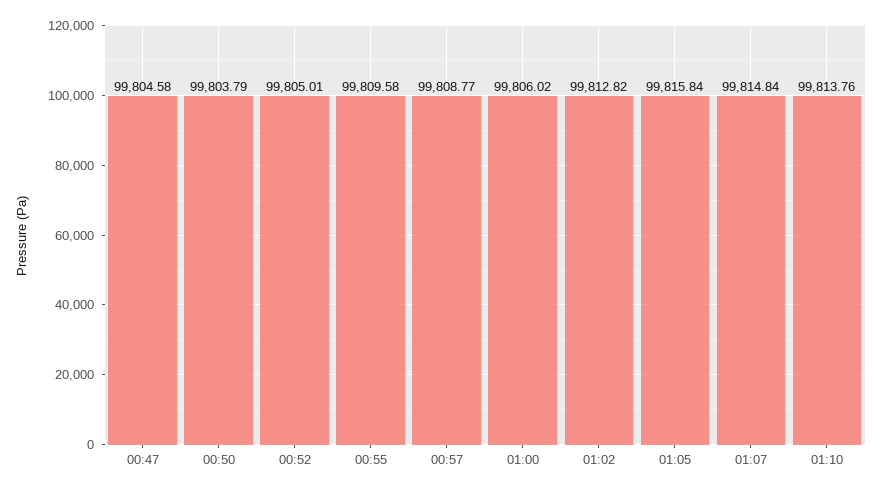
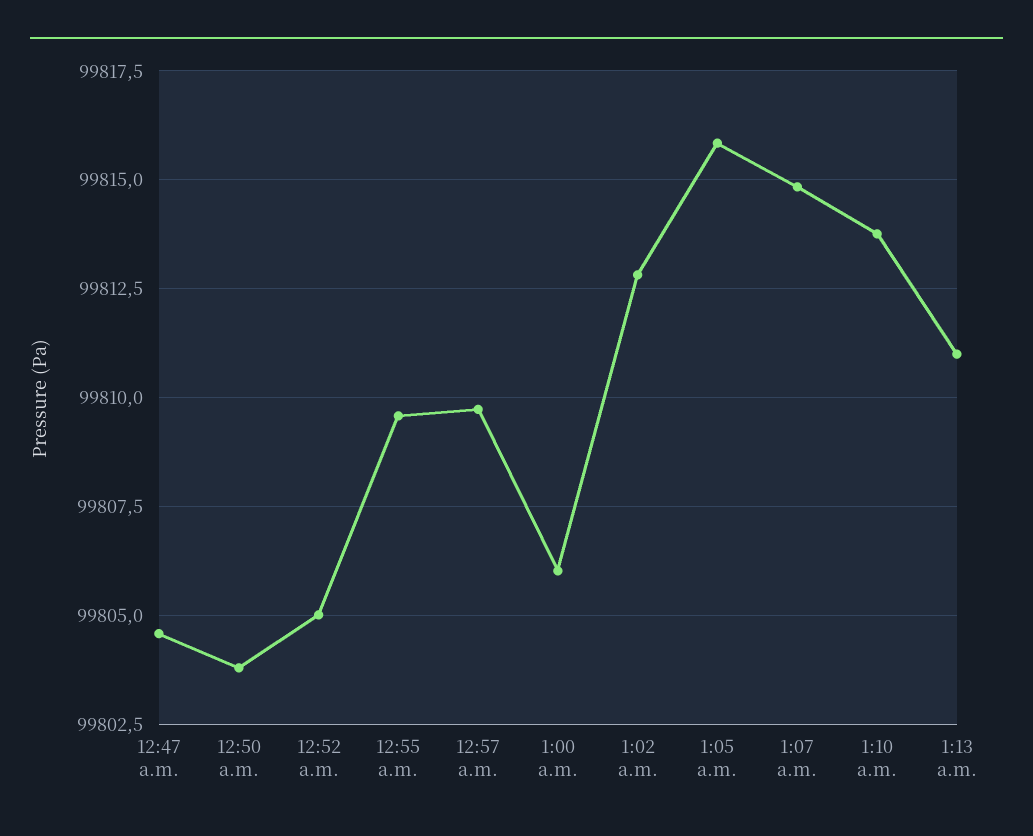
00:57: 99808.77 -> 99809.75
1:13 a.m.: none -> 99811

